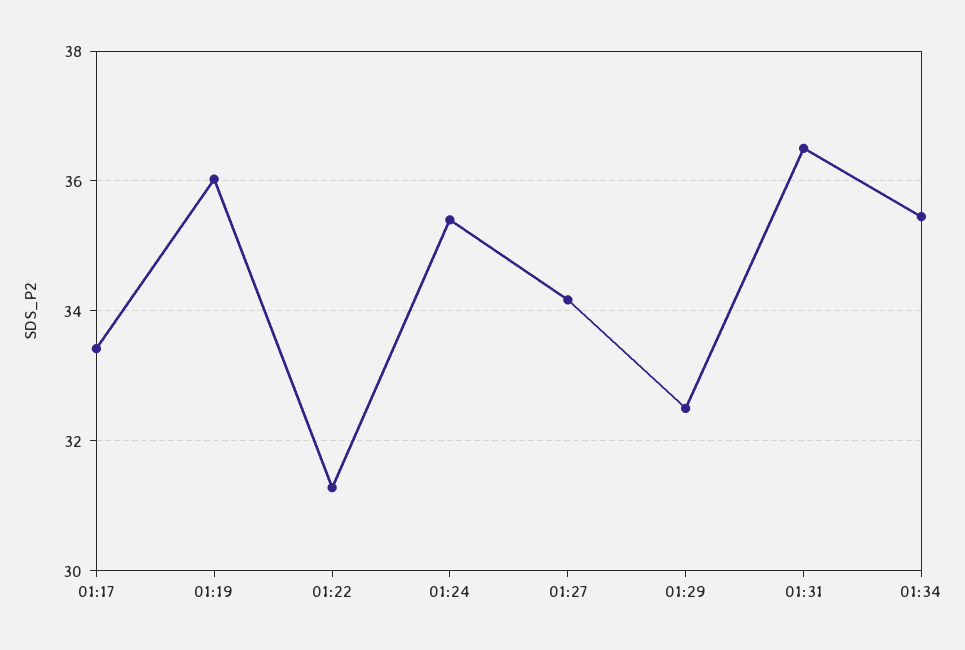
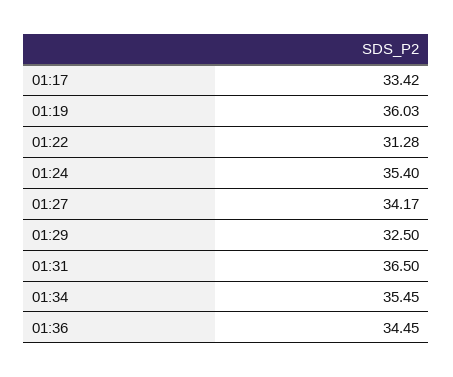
01:36: none -> 34.45

